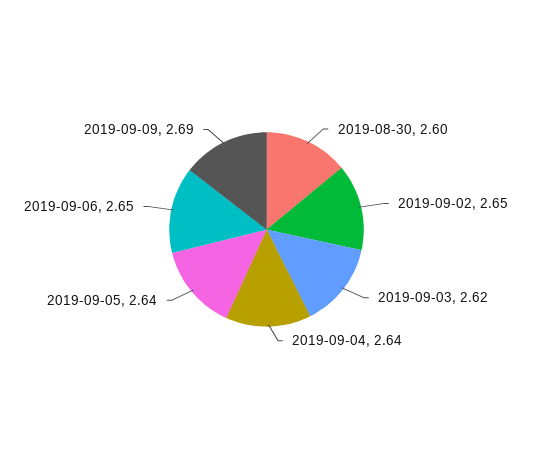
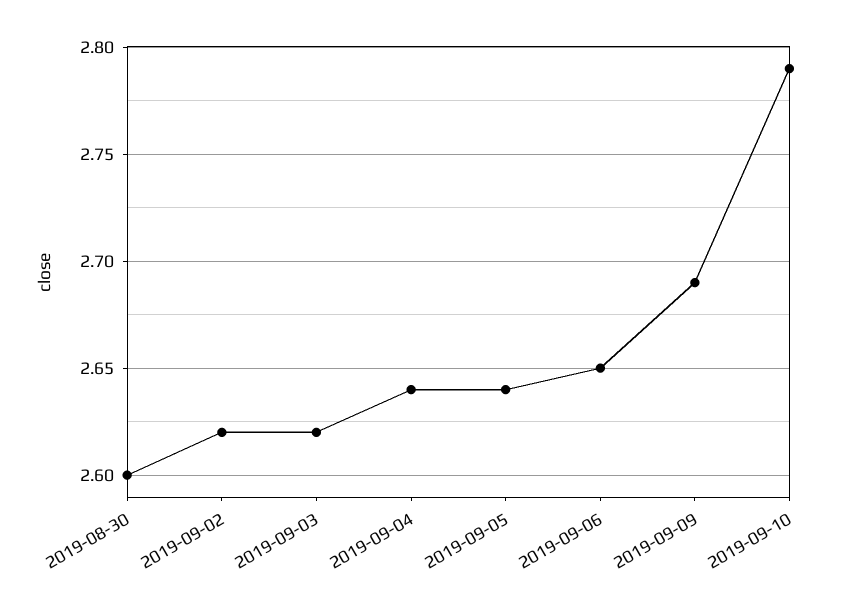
2019-09-02: 2.65 -> 2.62
2019-09-10: none -> 2.79

